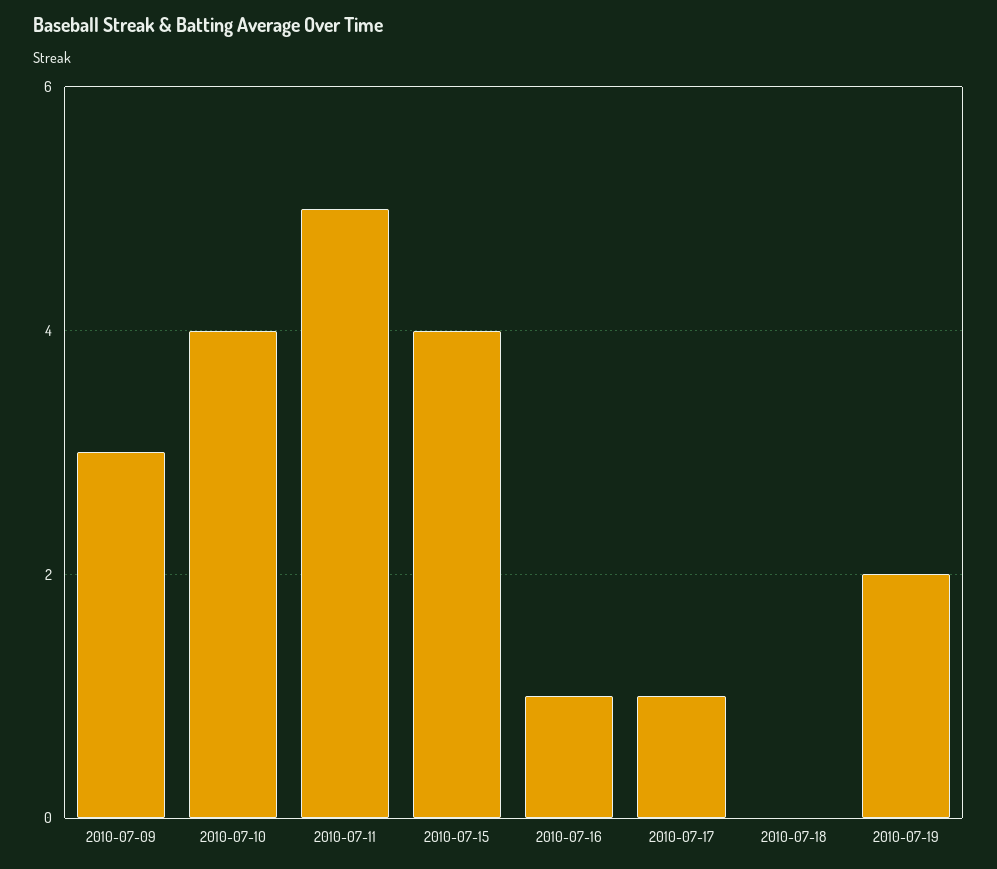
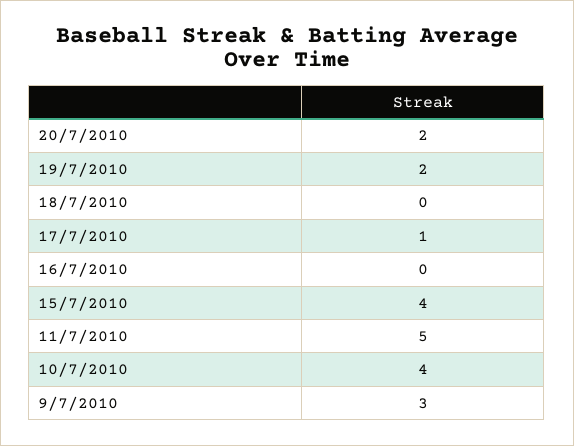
2010-07-16: 1 -> 0
20/7/2010: none -> 2

